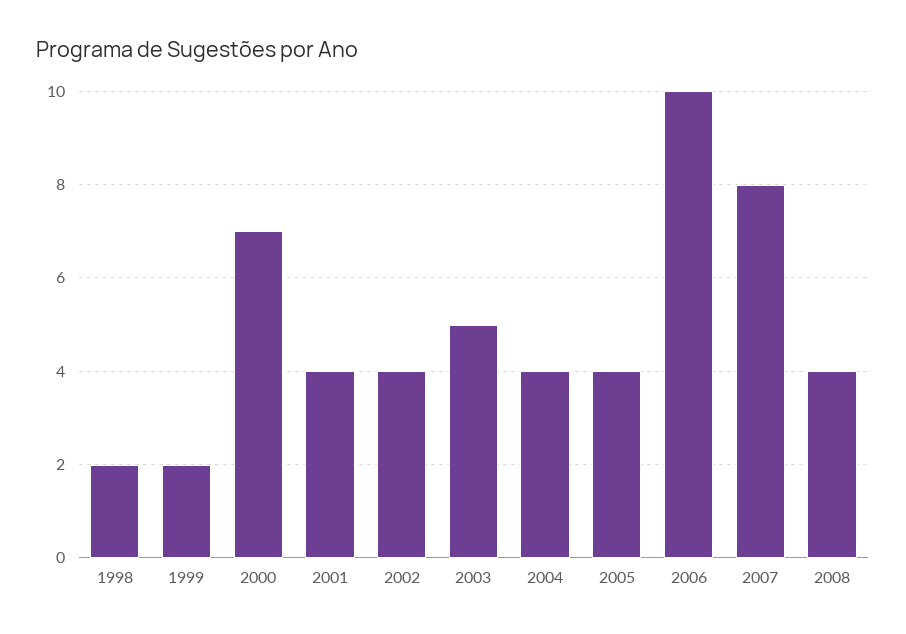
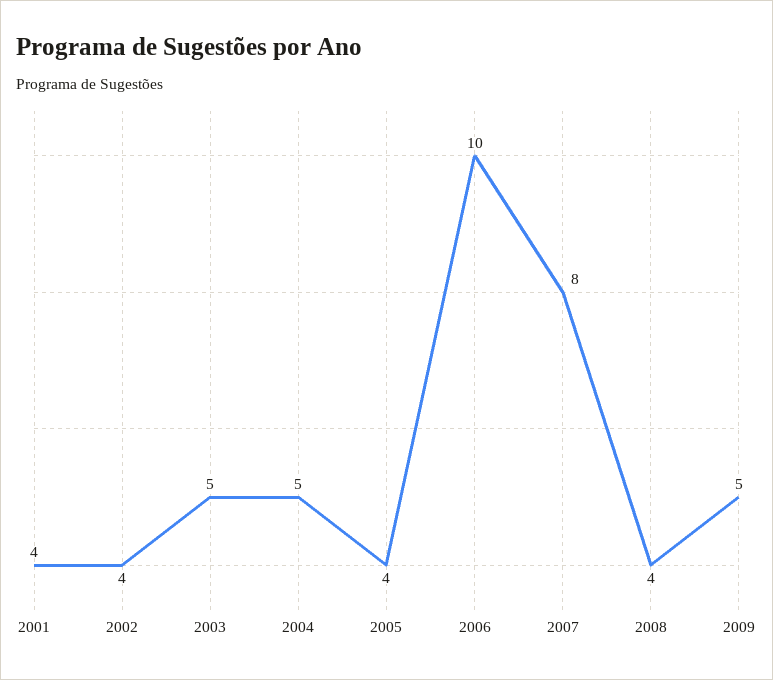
1998: 2 -> none
1999: 2 -> none
2000: 7 -> none
2004: 4 -> 5
2009: none -> 5

